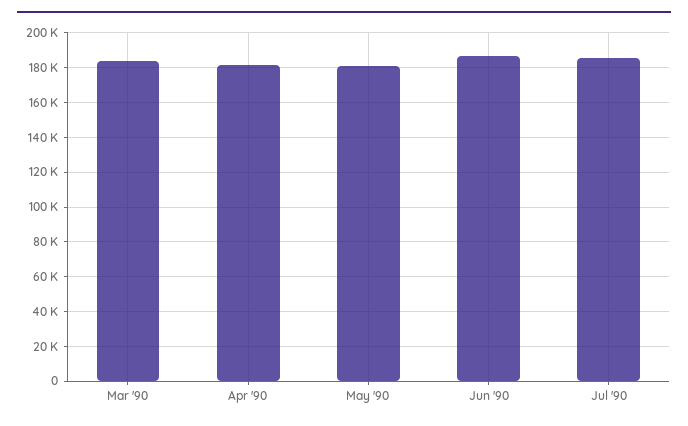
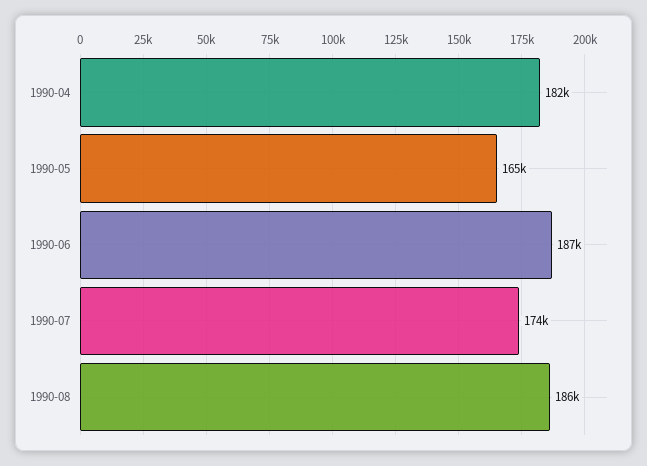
Mar '90: 185000 -> none
May '90: 180000 -> 165000
Jul '90: 185000 -> 174000
1990-08: none -> 186000

